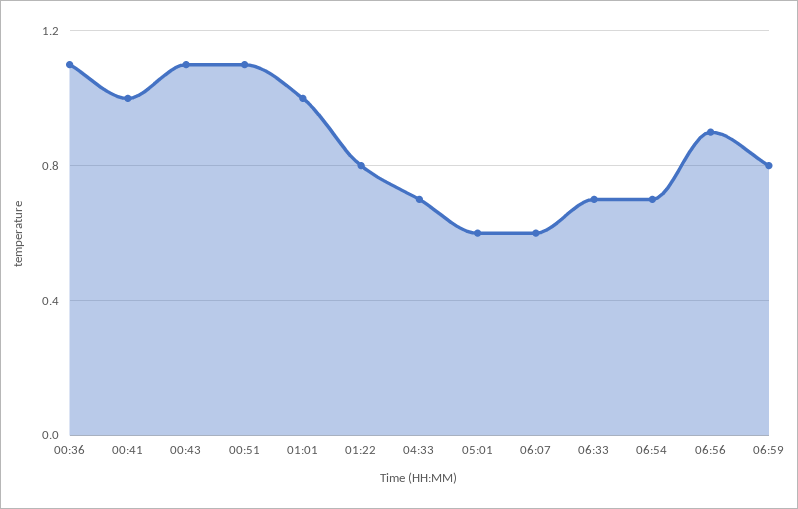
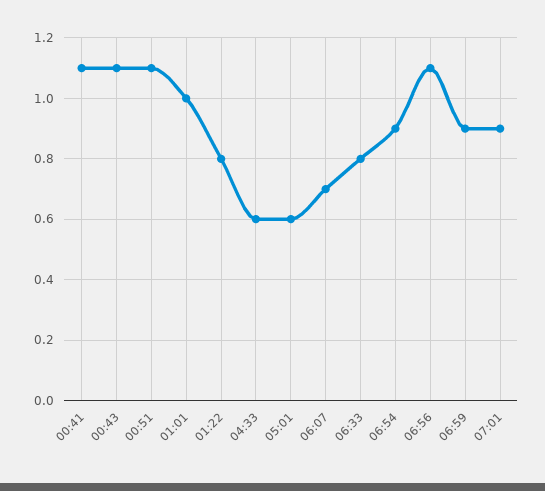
00:36: 1.1 -> none
00:41: 1 -> 1.1
04:33: 0.7 -> 0.6
06:07: 0.6 -> 0.7
06:33: 0.7 -> 0.8
06:54: 0.7 -> 0.9
06:56: 0.9 -> 1.1
06:59: 0.8 -> 0.9
07:01: none -> 0.9

